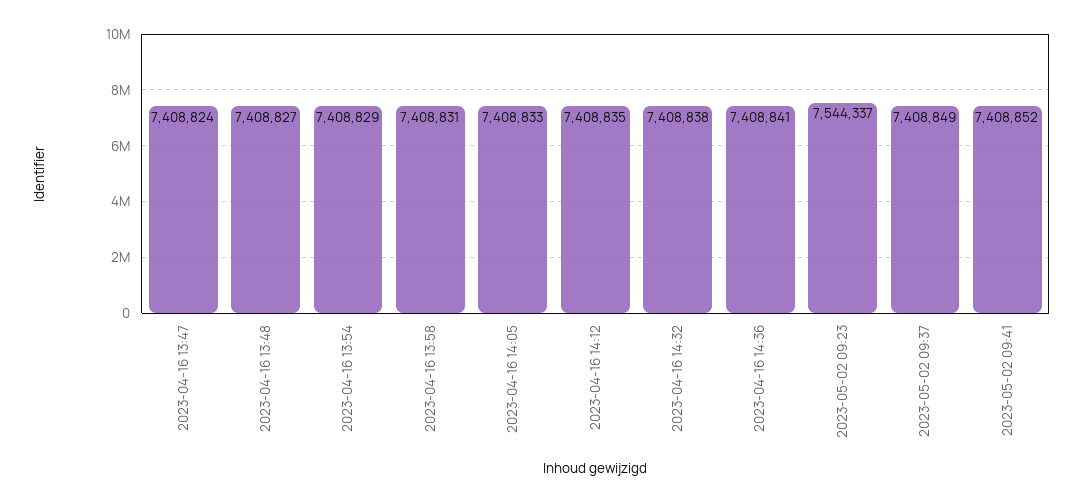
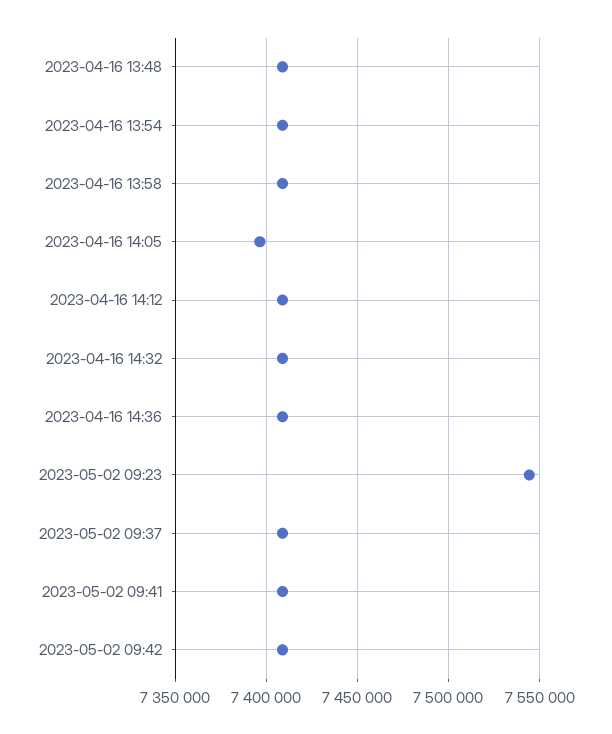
2023-04-16 13:47: 7408824 -> none
2023-04-16 14:05: 7408833 -> 7395000
2023-05-02 09:42: none -> 7410000

